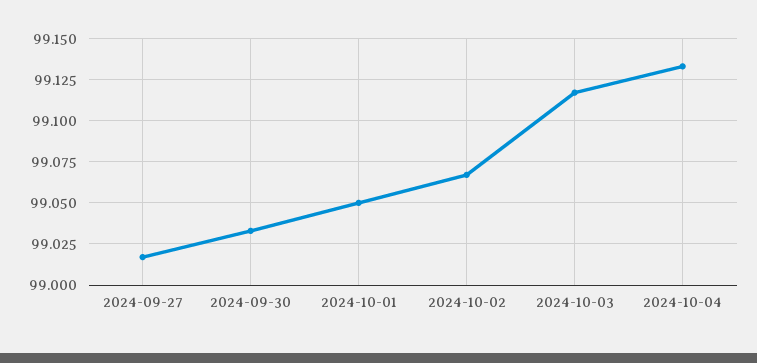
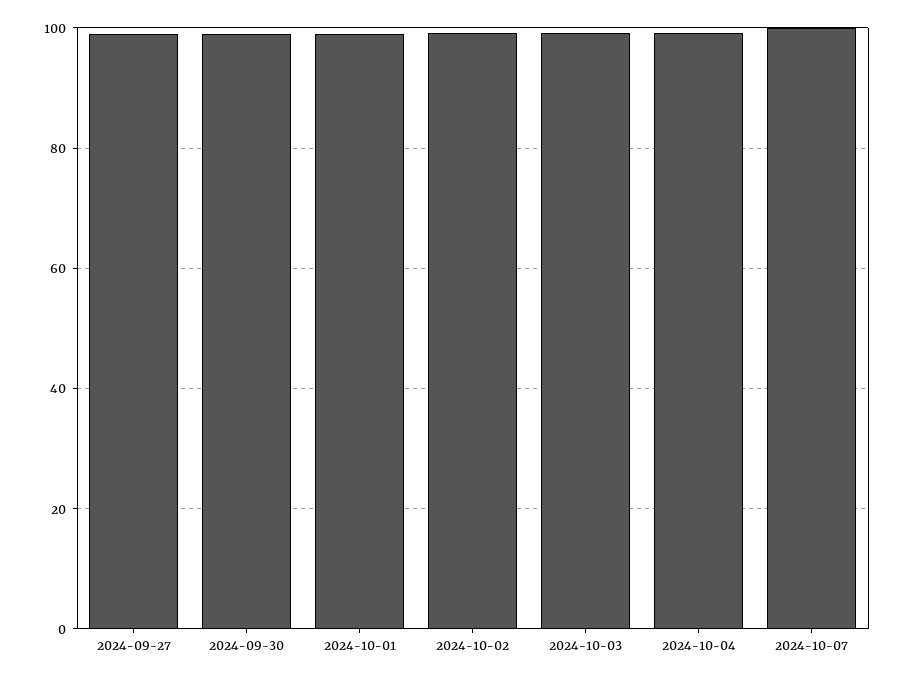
2024-10-07: none -> 100

